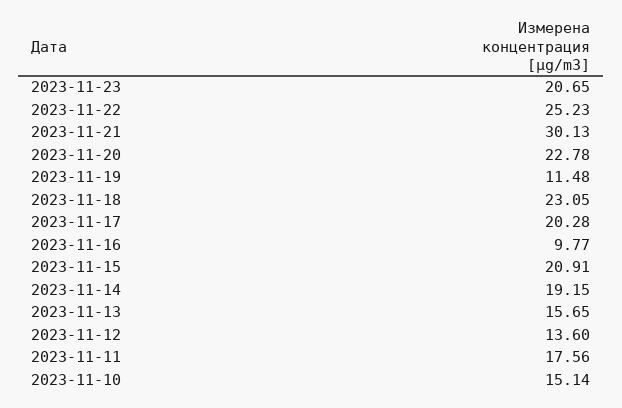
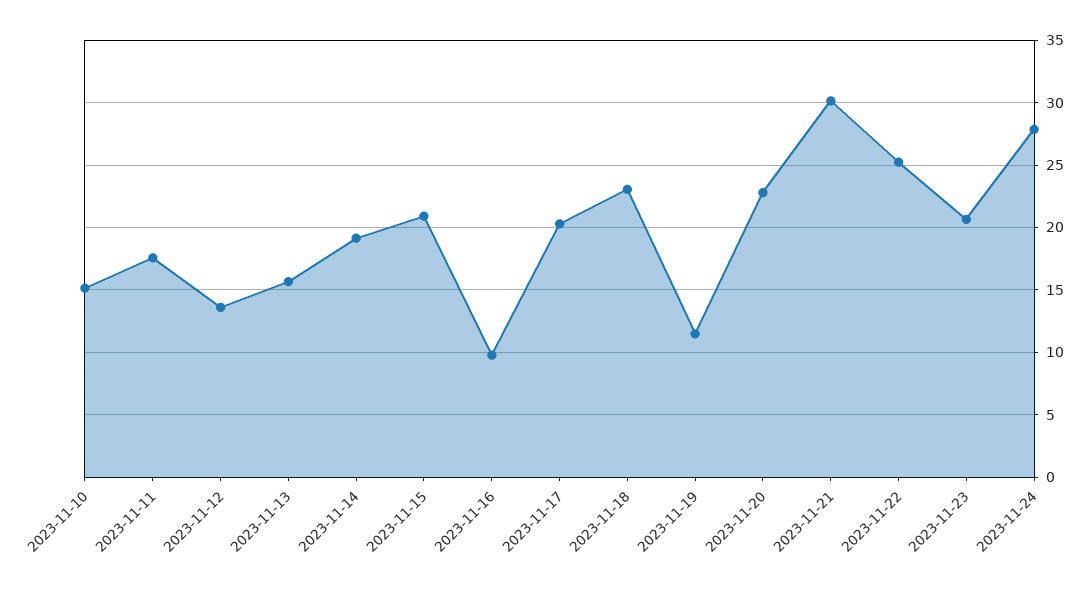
2023-11-24: none -> 28

